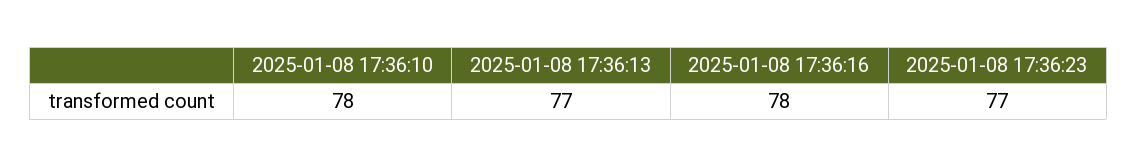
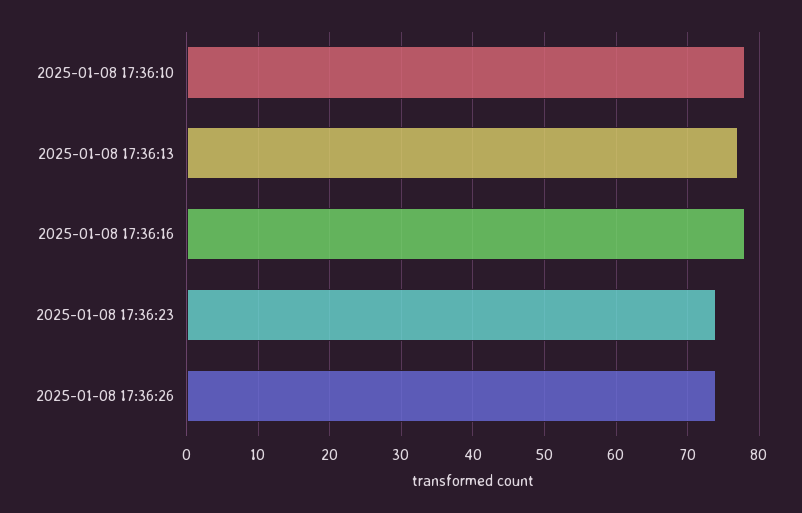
2025-01-08 17:36:23: 77 -> 74
2025-01-08 17:36:26: none -> 74

